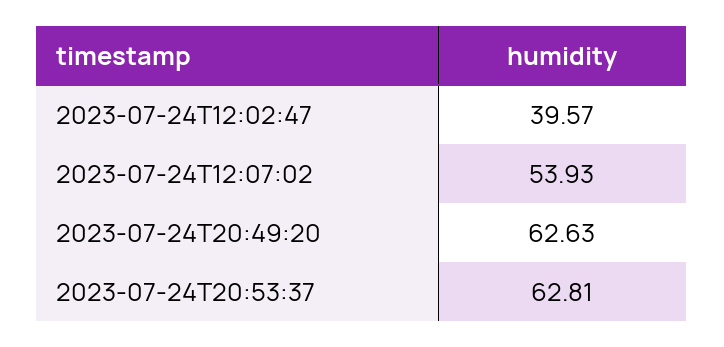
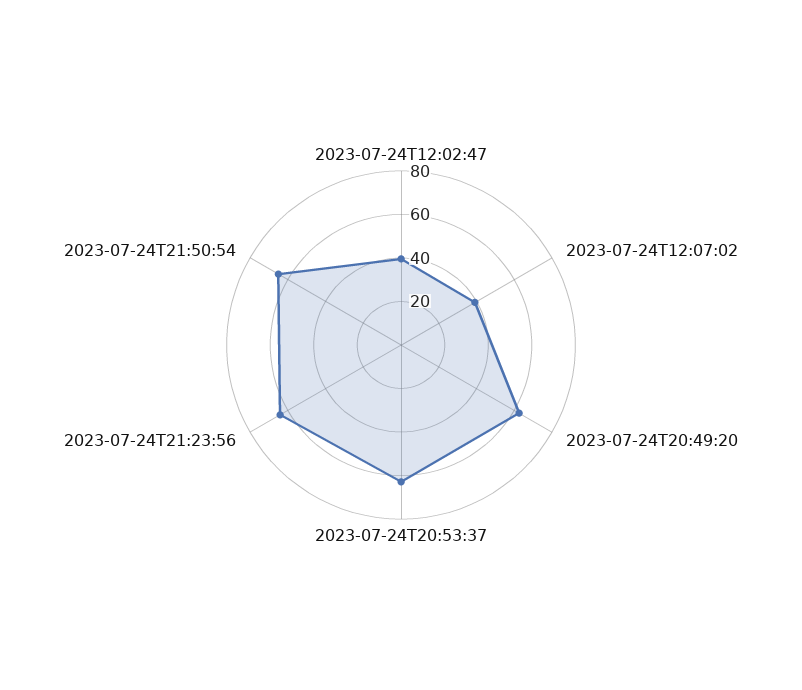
2023-07-24T12:07:02: 53.93 -> 40
2023-07-24T21:23:56: none -> 65
2023-07-24T21:50:54: none -> 65

